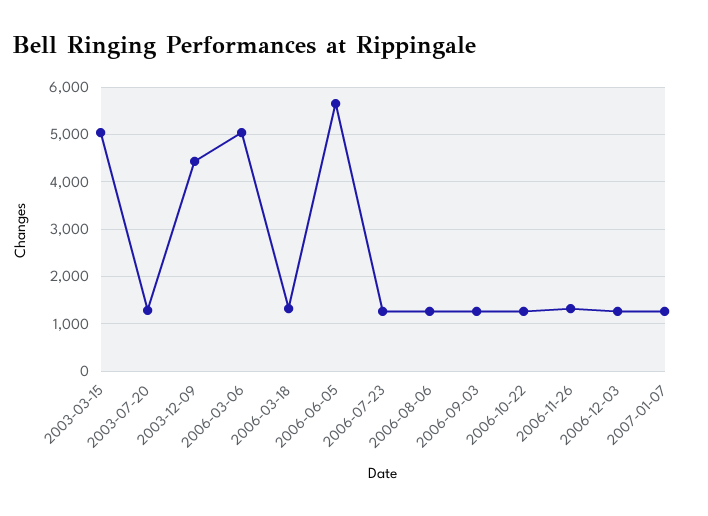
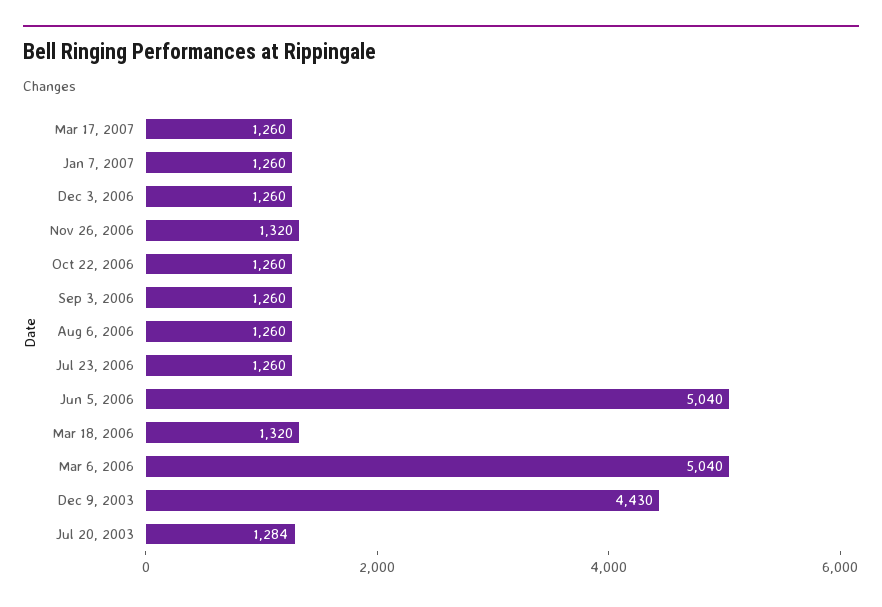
2003-03-15: 5000 -> none
2006-06-05: 5600 -> 5040
Mar 17, 2007: none -> 1260

